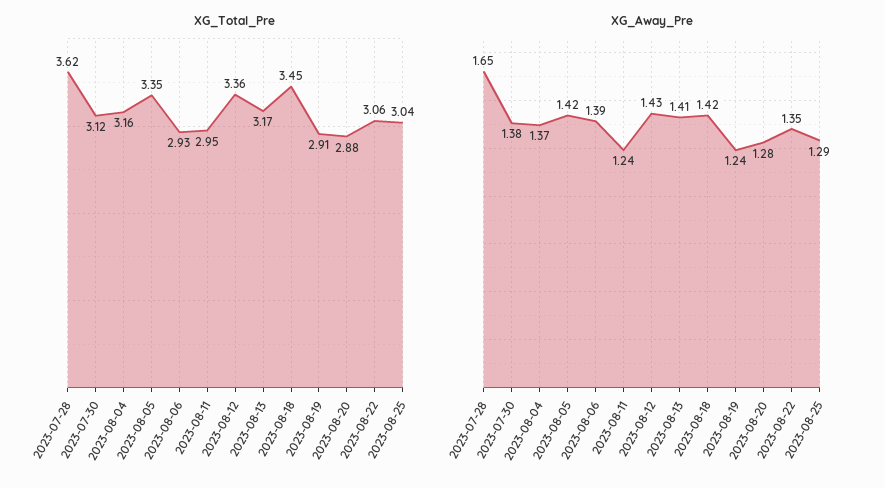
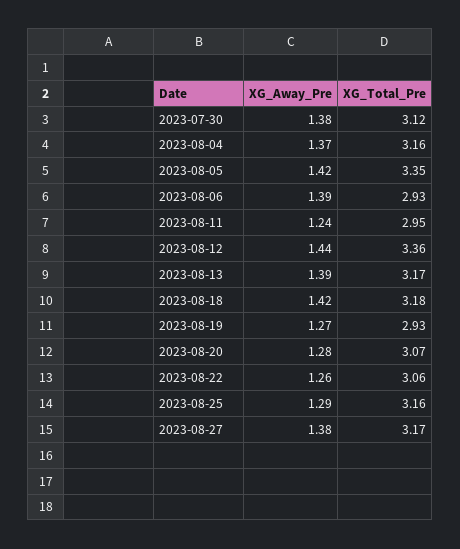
XG_Total_Pre, 2023-07-28: 3.62 -> none
XG_Total_Pre, 2023-08-18: 3.45 -> 3.18
XG_Total_Pre, 2023-08-19: 2.91 -> 2.93
XG_Total_Pre, 2023-08-20: 2.88 -> 3.07
XG_Total_Pre, 2023-08-25: 3.04 -> 3.16
XG_Away_Pre, 2023-07-28: 1.65 -> none
XG_Away_Pre, 2023-08-12: 1.43 -> 1.44
XG_Away_Pre, 2023-08-13: 1.41 -> 1.39
XG_Away_Pre, 2023-08-19: 1.24 -> 1.27
XG_Away_Pre, 2023-08-22: 1.35 -> 1.26
XG_Away_Pre, 2023-08-27: none -> 1.38
XG_Total_Pre, 2023-08-27: none -> 3.17

